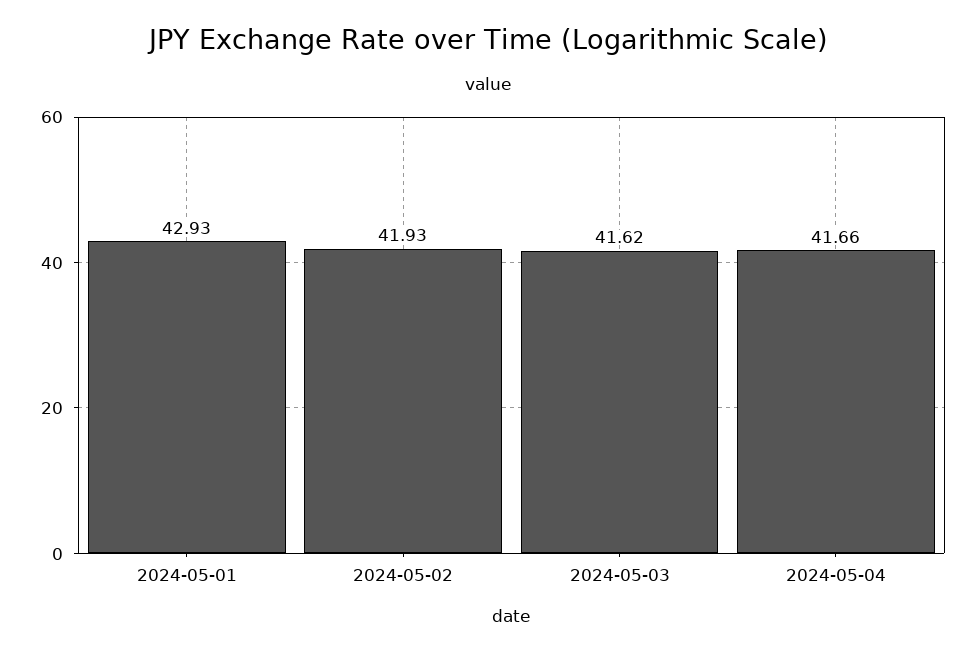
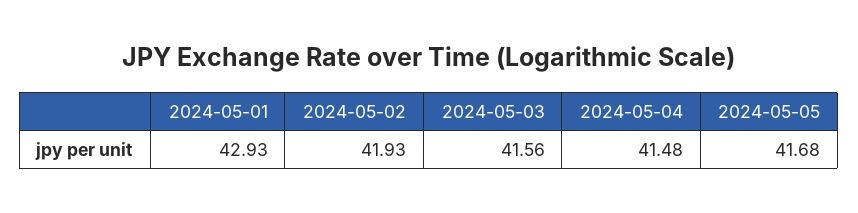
2024-05-03: 41.62 -> 41.56
2024-05-04: 41.66 -> 41.48
2024-05-05: none -> 41.68

